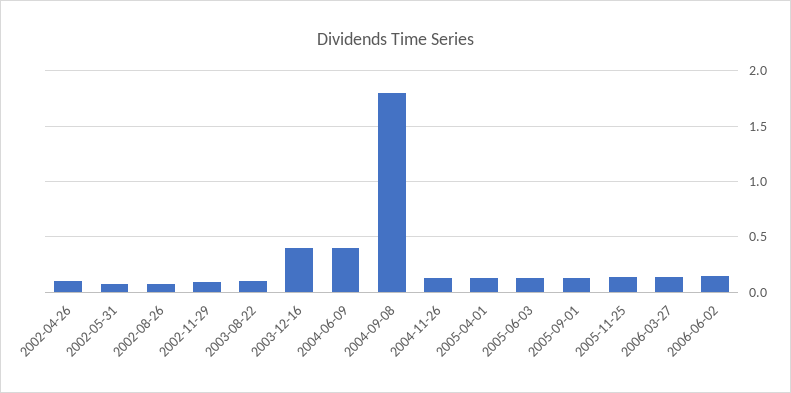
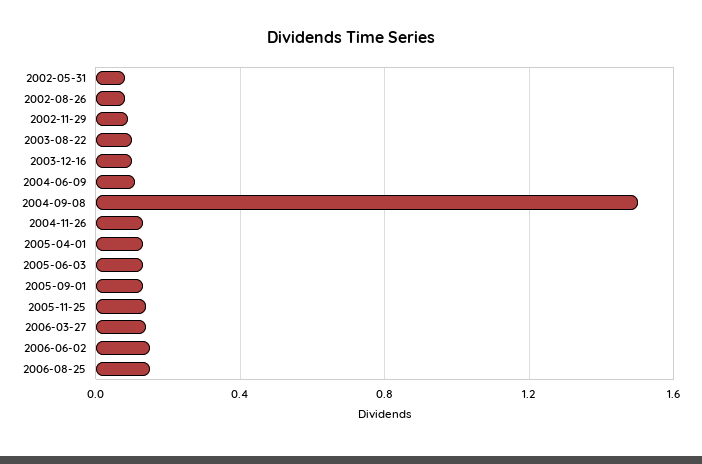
2002-04-26: 0.1 -> none
2003-12-16: 0.4 -> 0.1
2004-06-09: 0.4 -> 0.1
2004-09-08: 1.8 -> 1.5
2006-08-25: none -> 0.15

